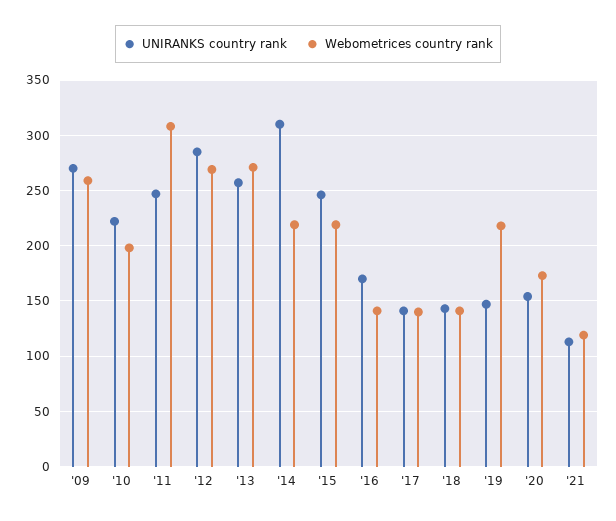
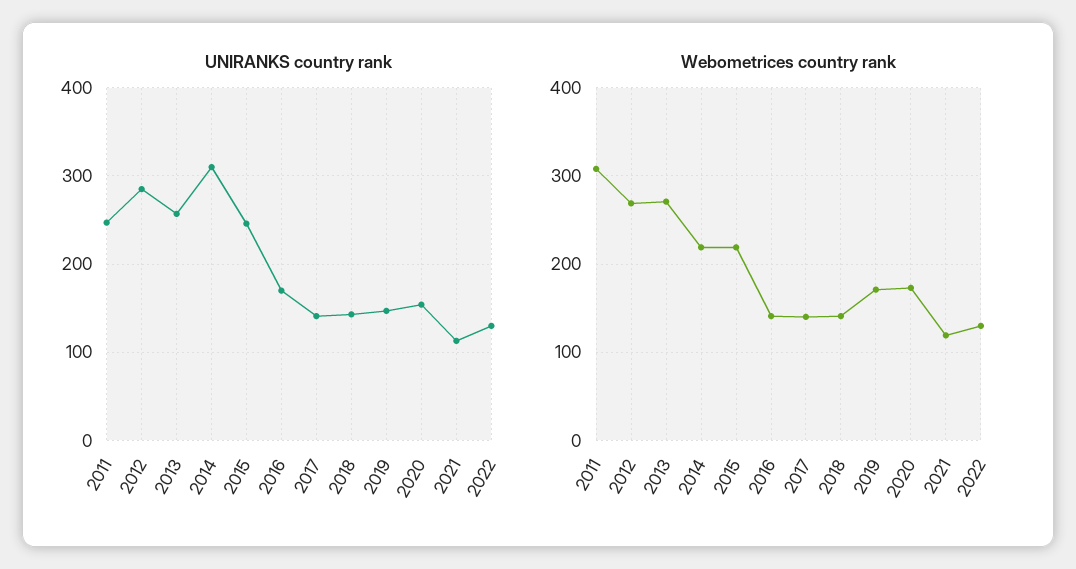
UNIRANKS country rank, '09: 270 -> none
Webometrices country rank, '09: 260 -> none
UNIRANKS country rank, '10: 220 -> none
Webometrices country rank, '10: 200 -> none
Webometrices country rank, '19: 220 -> 170
UNIRANKS country rank, 2022: none -> 130
Webometrices country rank, 2022: none -> 130

